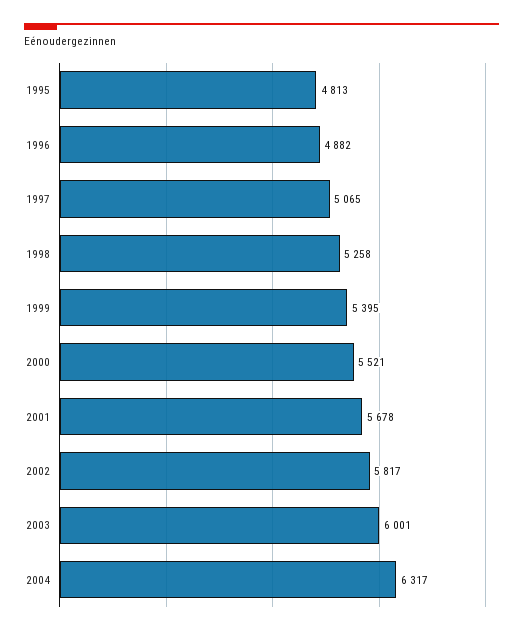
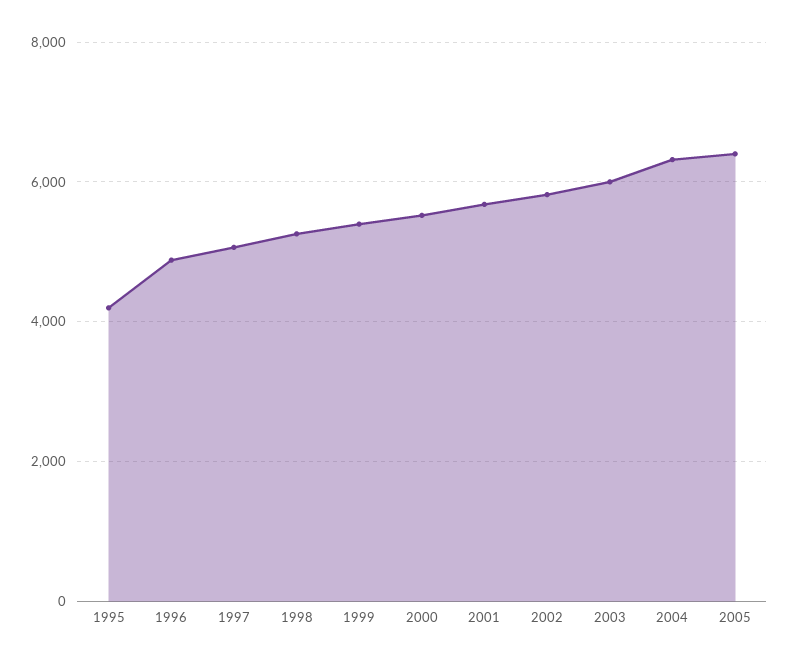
1995: 4813 -> 4200
2005: none -> 6400

